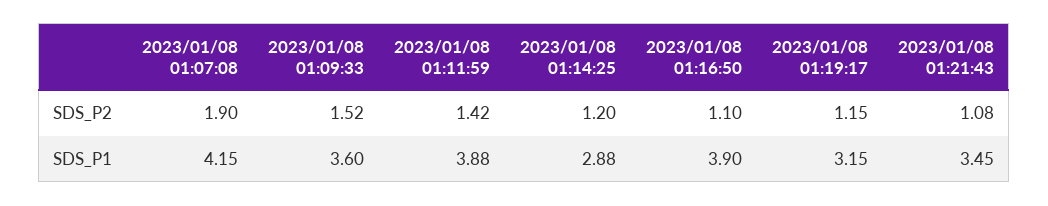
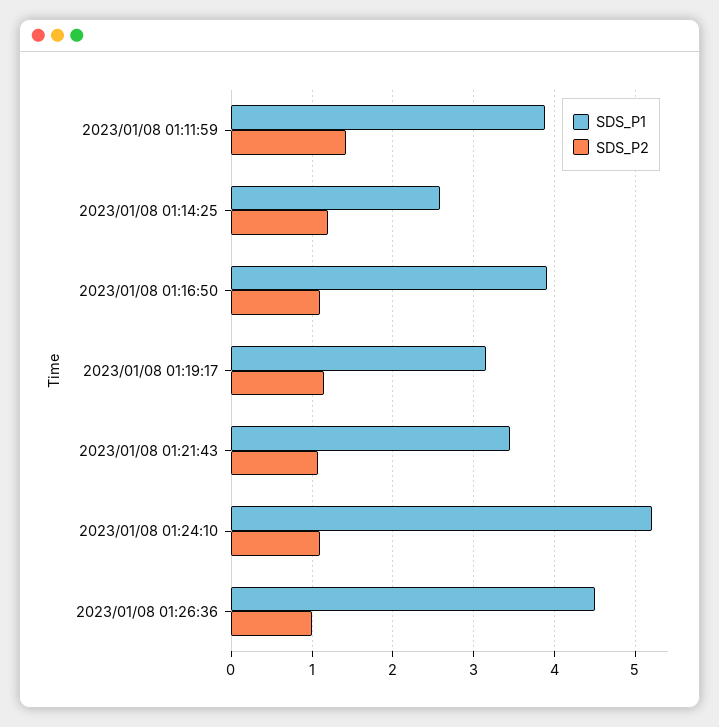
SDS_P2, 2023/01/08 01:07:08: 1.9 -> none
SDS_P2, 2023/01/08 01:09:33: 1.52 -> none
SDS_P1, 2023/01/08 01:07:08: 4.15 -> none
SDS_P1, 2023/01/08 01:09:33: 3.6 -> none
SDS_P1, 2023/01/08 01:14:25: 2.88 -> 2.6
SDS_P1, 2023/01/08 01:24:10: none -> 5.2
SDS_P2, 2023/01/08 01:24:10: none -> 1.1
SDS_P1, 2023/01/08 01:26:36: none -> 4.5
SDS_P2, 2023/01/08 01:26:36: none -> 1

